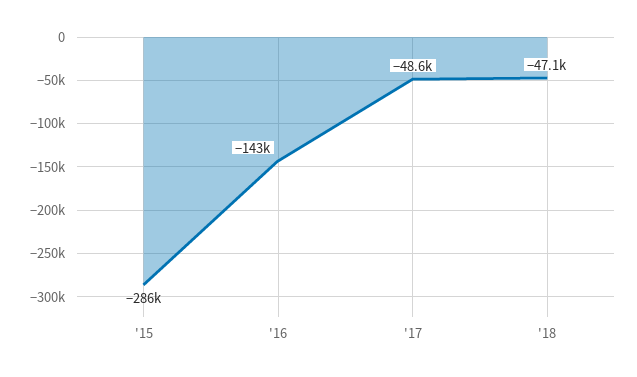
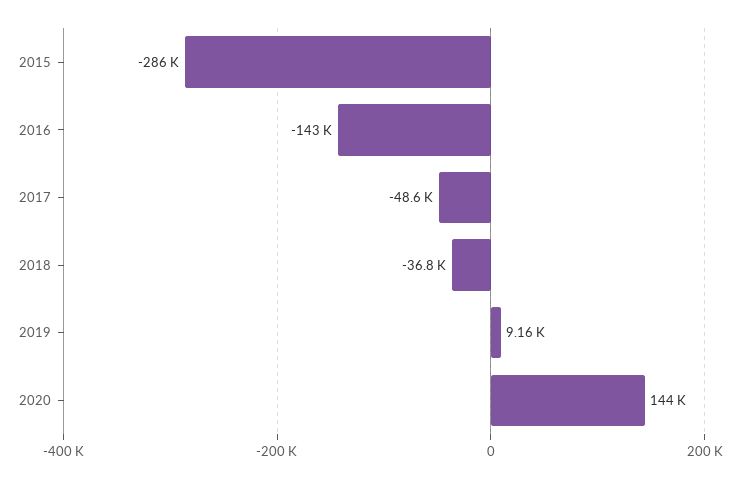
'18: -47100 -> -36800
2019: none -> 9160
2020: none -> 144000

